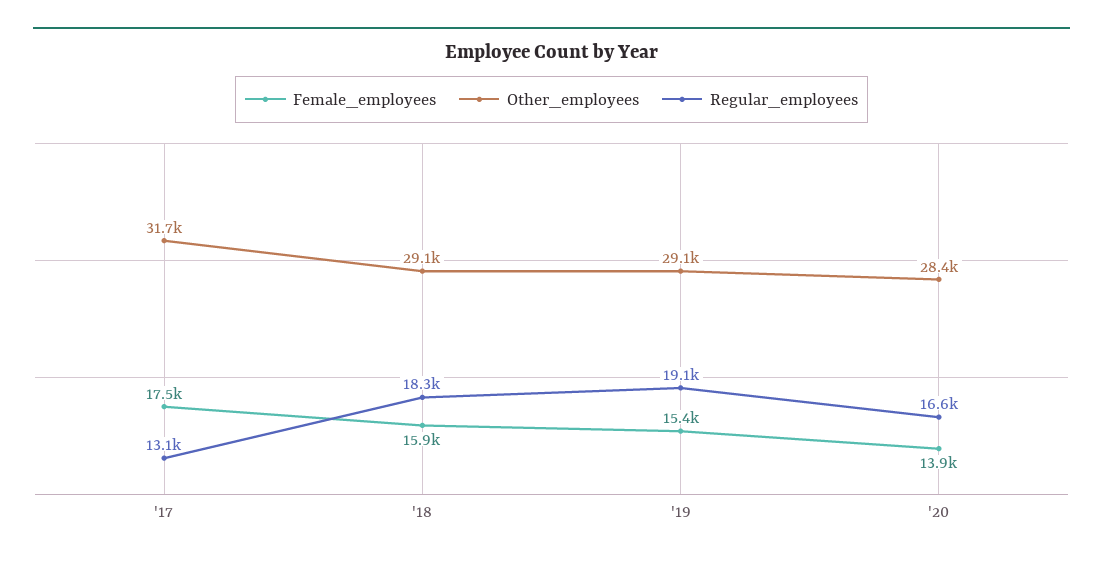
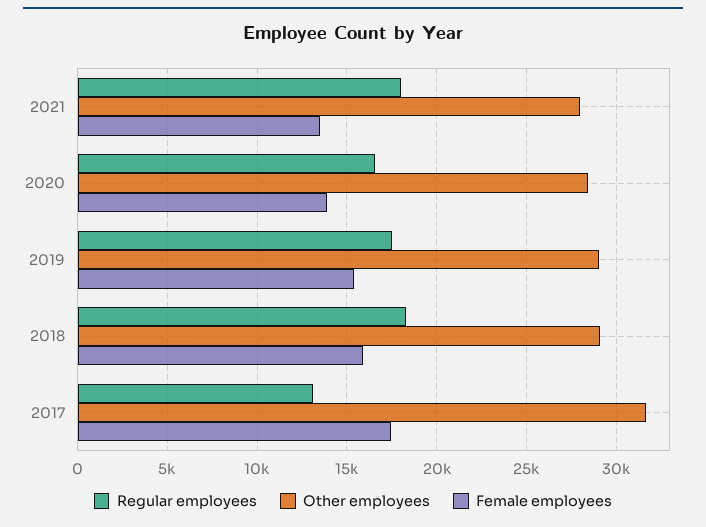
Regular_employees, '19: 19100 -> 17500
Regular_employees, 2021: none -> 18000
Other_employees, 2021: none -> 28000
Female_employees, 2021: none -> 13500

